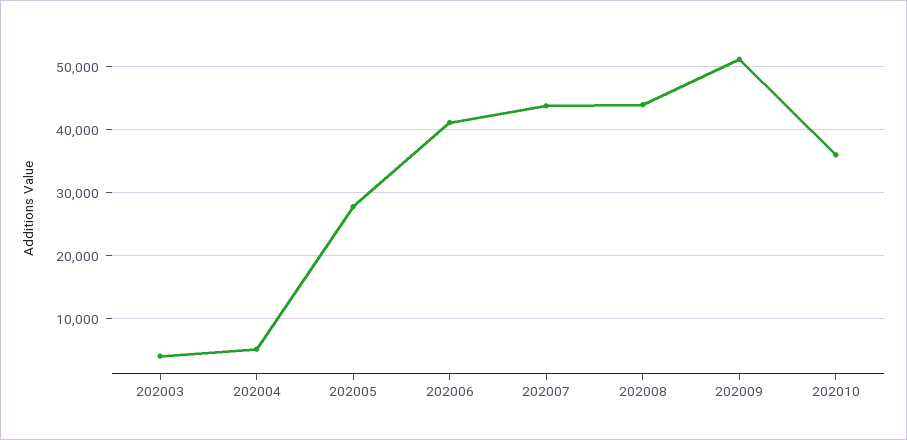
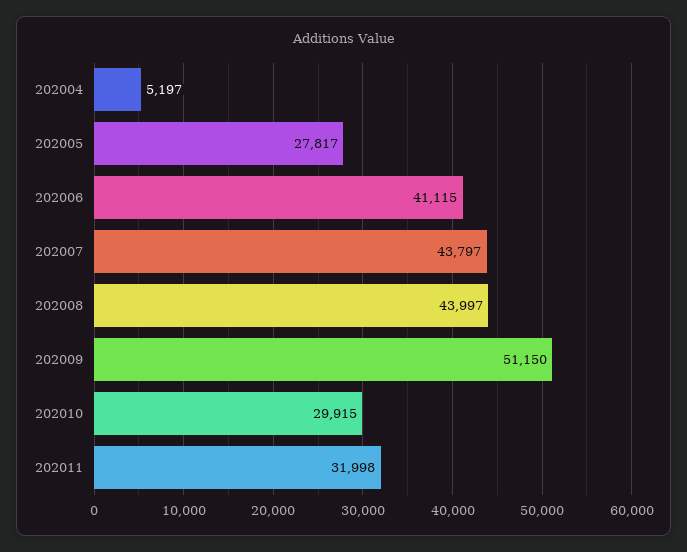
202003: 4000 -> none
202010: 36000 -> 29915
202011: none -> 31998

